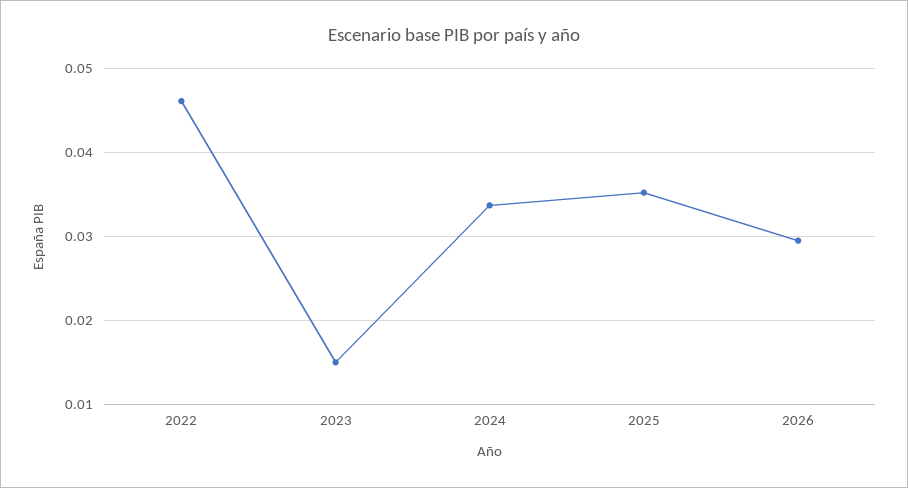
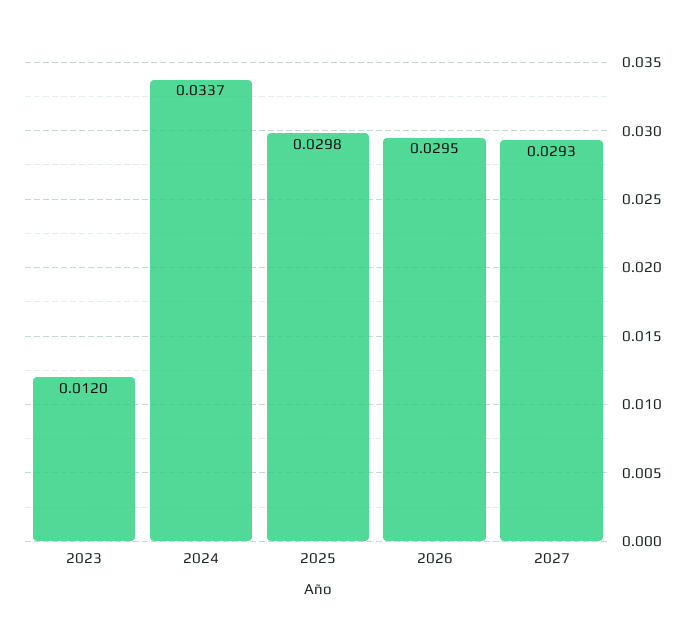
2022: 0.046 -> none
2023: 0.015 -> 0.012
2025: 0.035 -> 0.0298
2027: none -> 0.0293

